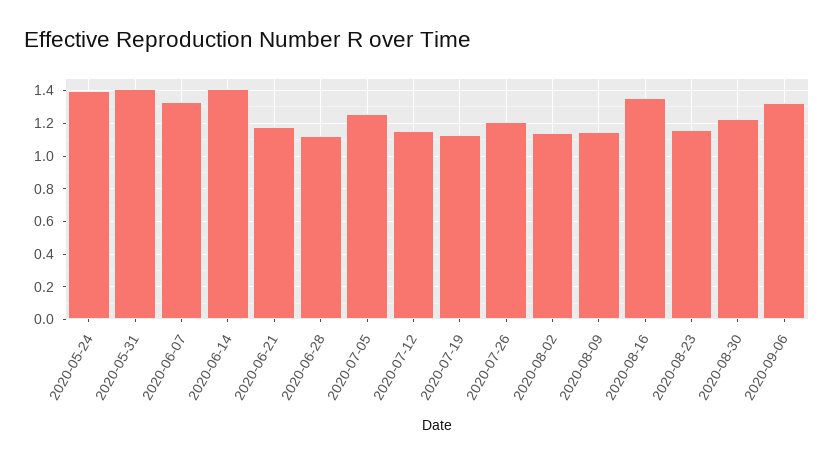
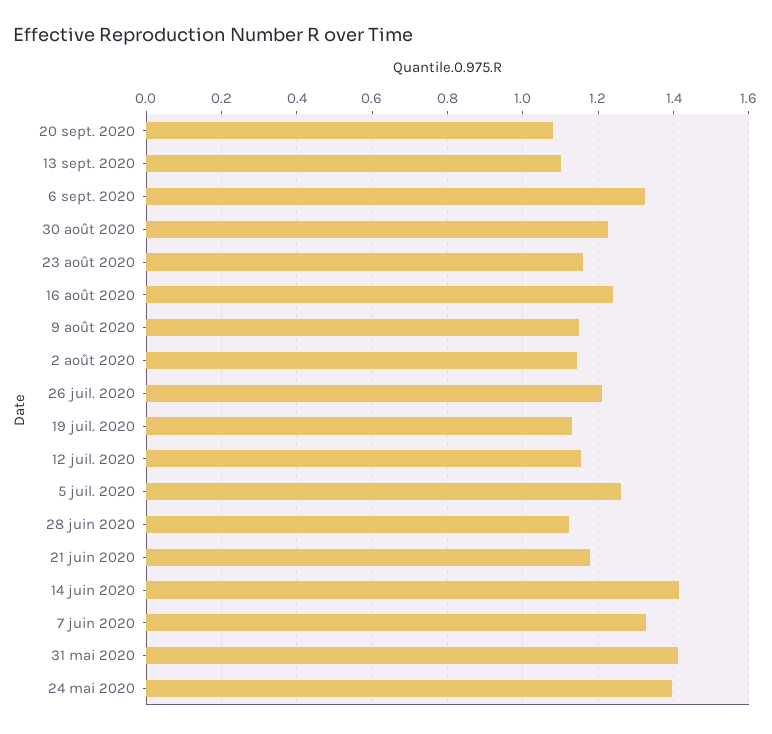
2020-08-16: 1.35 -> 1.24
20 sept. 2020: none -> 1.08
13 sept. 2020: none -> 1.1

